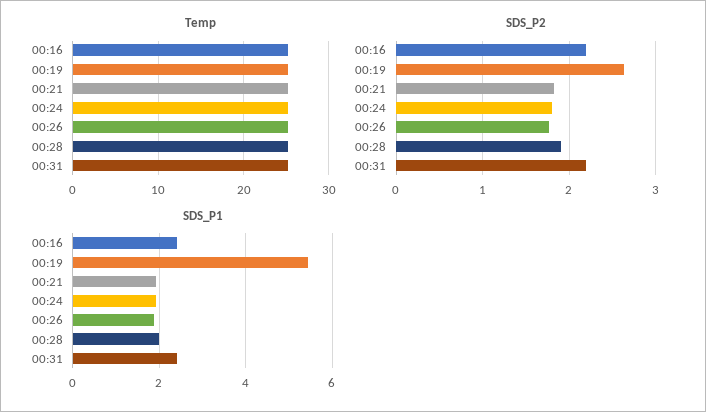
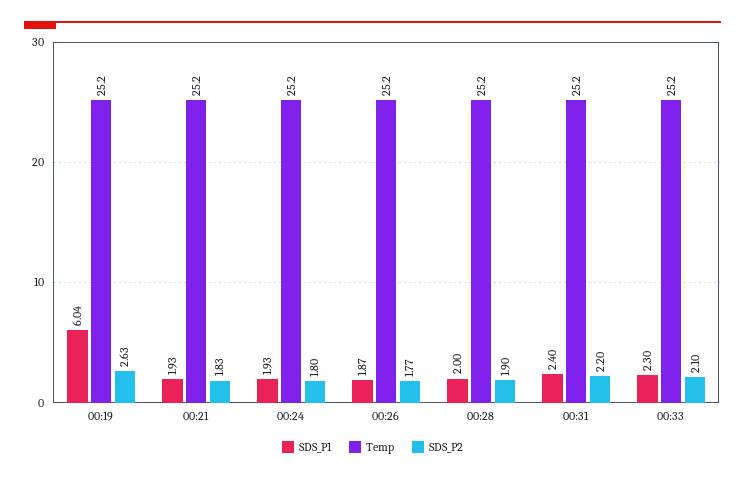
Temp, 00:16: 25 -> none
SDS_P2, 00:16: 2.2 -> none
SDS_P1, 00:16: 2.4 -> none
SDS_P1, 00:19: 5.4 -> 6.04
SDS_P1, 00:33: none -> 2.3
Temp, 00:33: none -> 25.2
SDS_P2, 00:33: none -> 2.1

